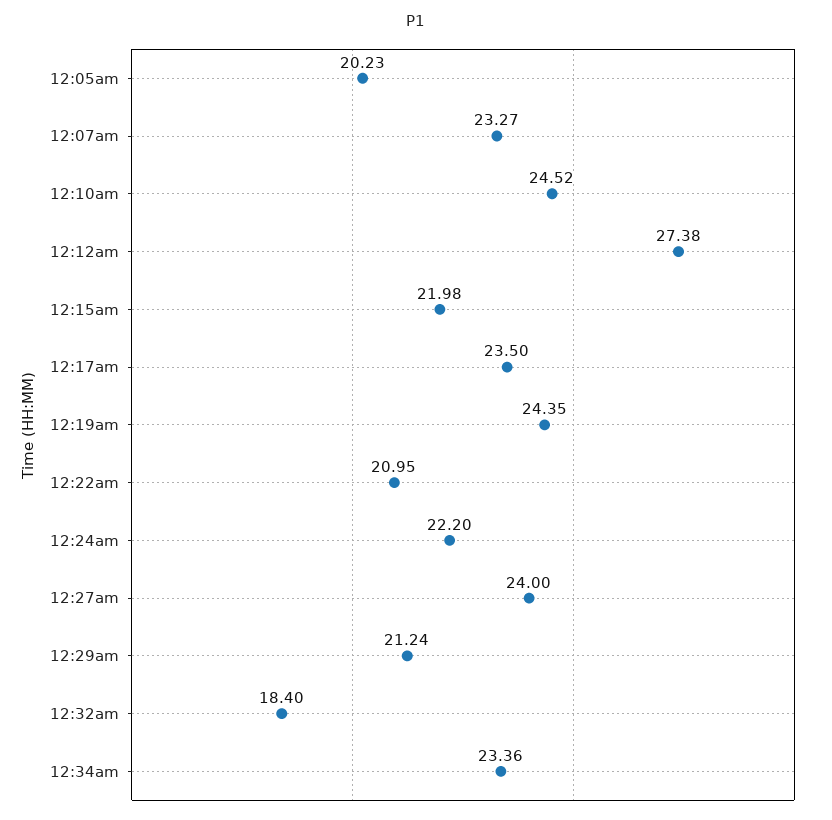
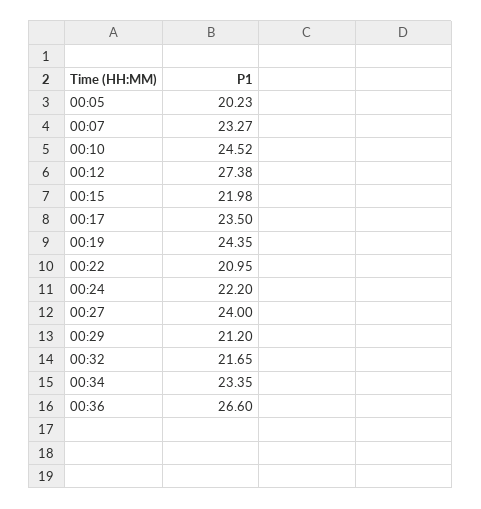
12:29am: 21.24 -> 21.2
12:32am: 18.4 -> 21.65
12:34am: 23.36 -> 23.35
00:36: none -> 26.6

